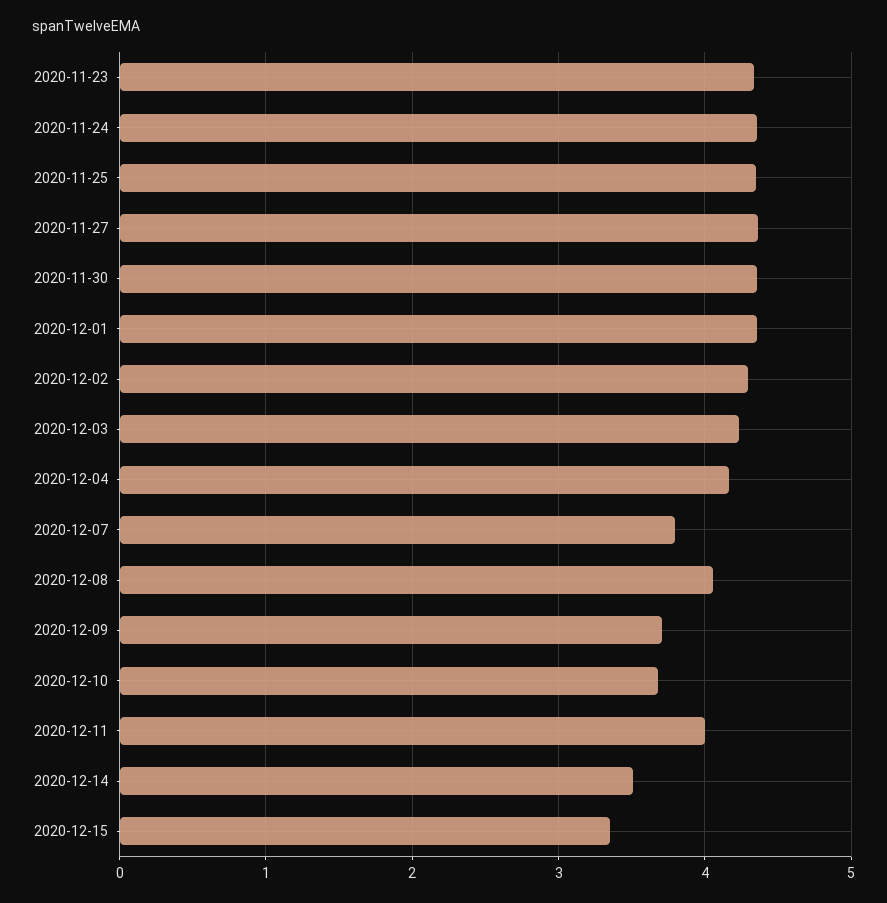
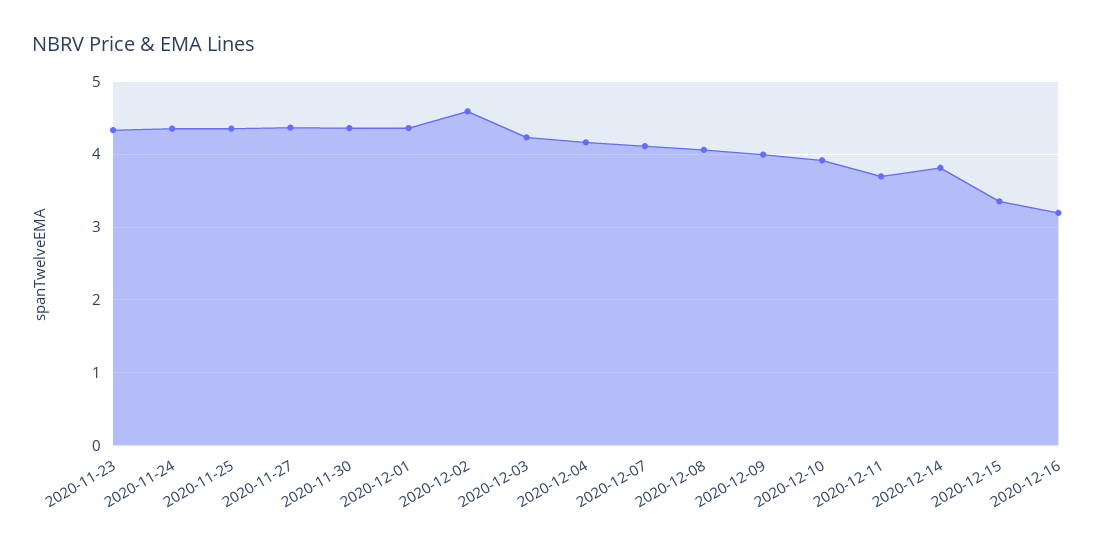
2020-12-02: 4.3 -> 4.6
2020-12-07: 3.8 -> 4.1
2020-12-09: 3.7 -> 4
2020-12-10: 3.7 -> 3.9
2020-12-11: 4 -> 3.7
2020-12-14: 3.5 -> 3.8
2020-12-16: none -> 3.2

